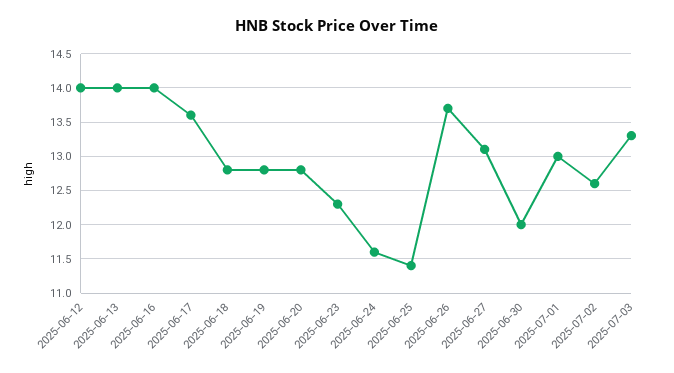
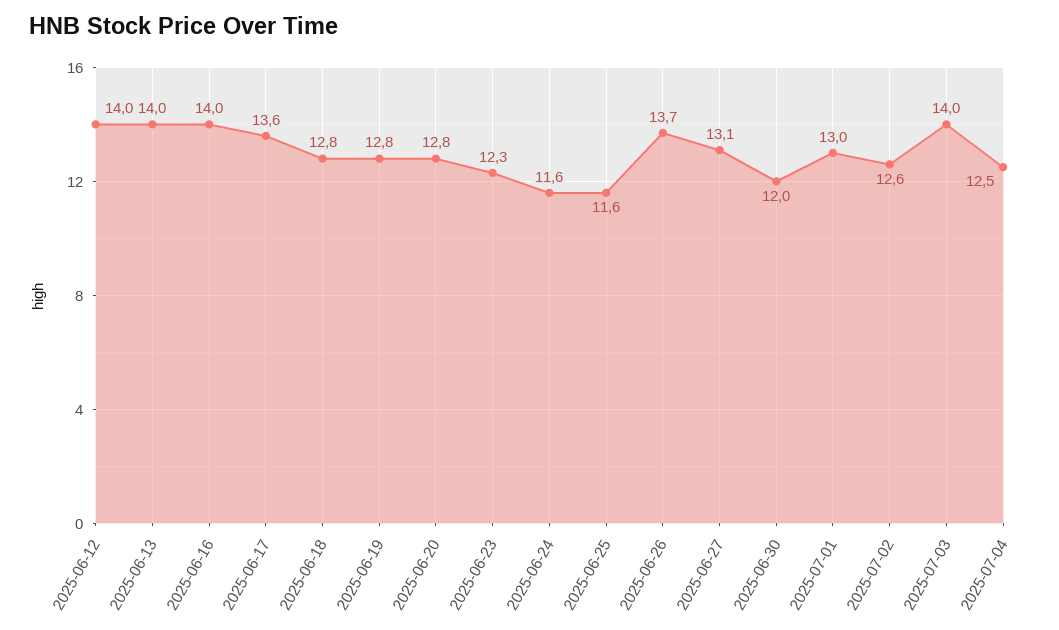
2025-06-25: 11.4 -> 11.6
2025-07-03: 13.3 -> 14
2025-07-04: none -> 12.5

